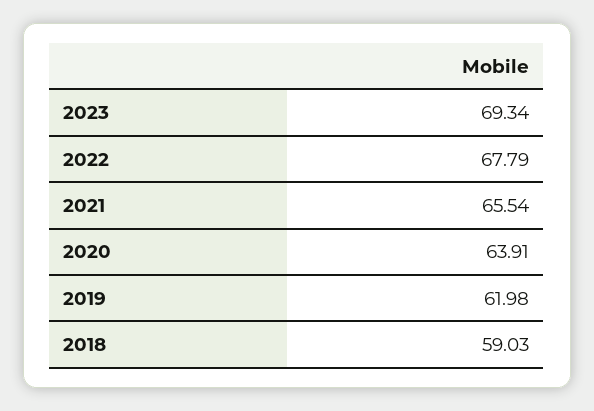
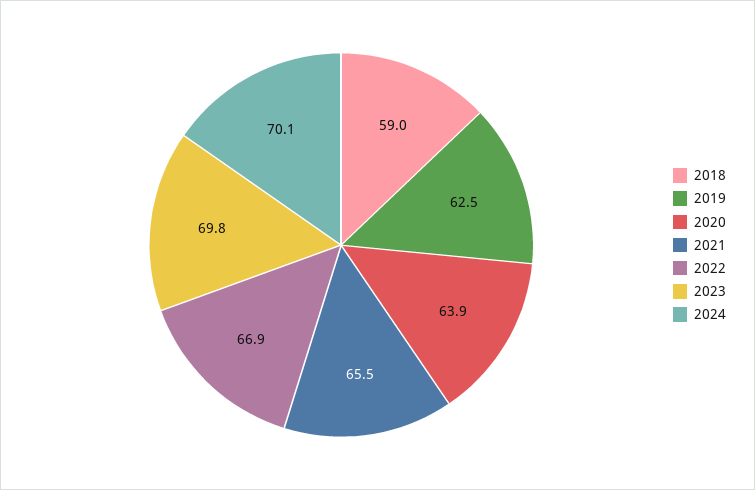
2023: 69.34 -> 69.8
2022: 67.79 -> 66.9
2019: 61.98 -> 62.5
2024: none -> 70.1

